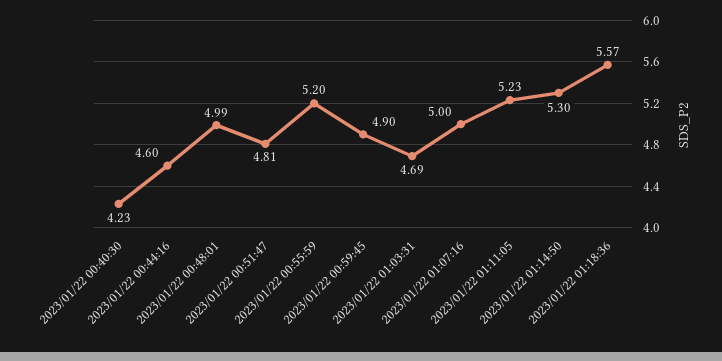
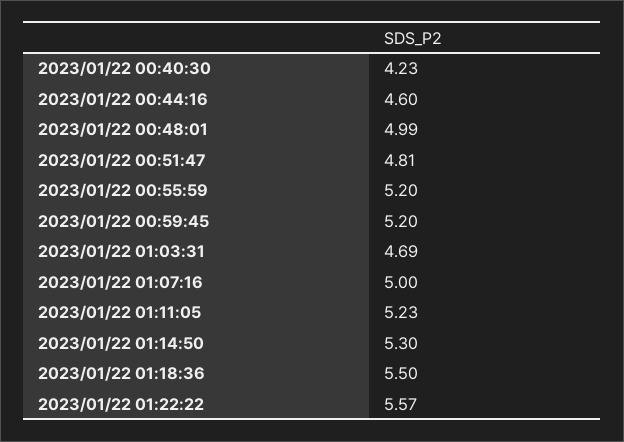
2023/01/22 00:59:45: 4.9 -> 5.2
2023/01/22 01:18:36: 5.57 -> 5.5
2023/01/22 01:22:22: none -> 5.57

